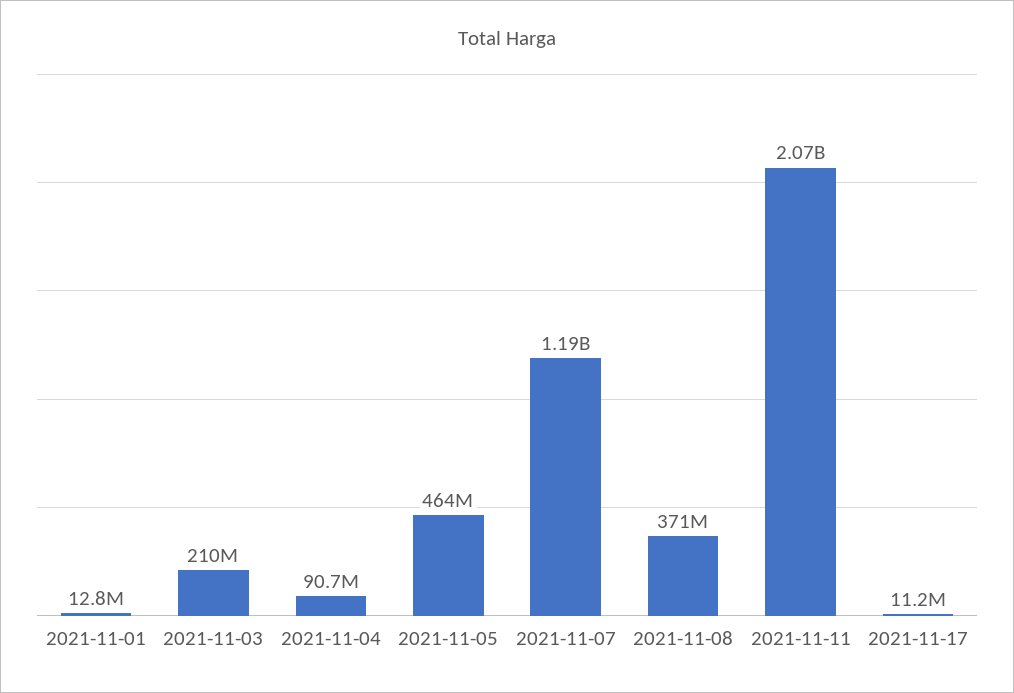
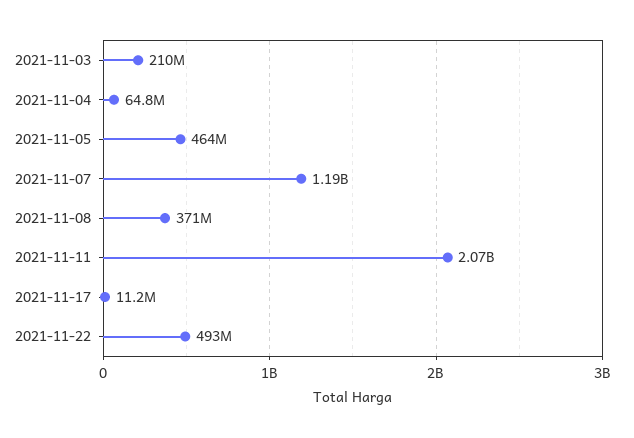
2021-11-01: 12800000 -> none
2021-11-04: 90700000 -> 64800000
2021-11-22: none -> 493000000

